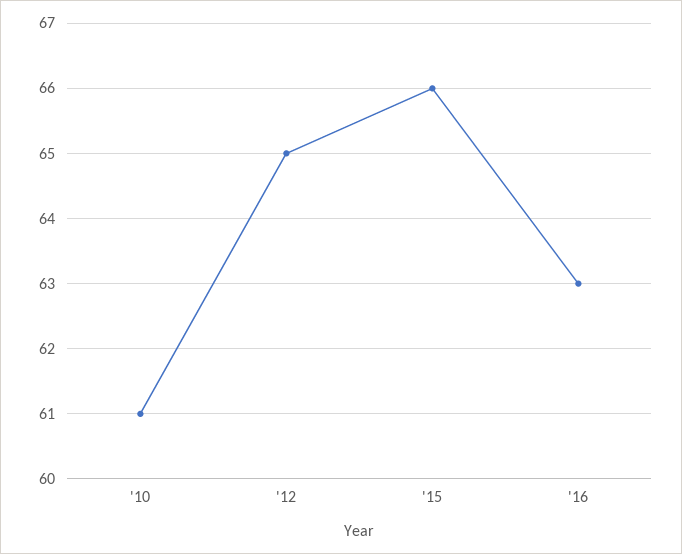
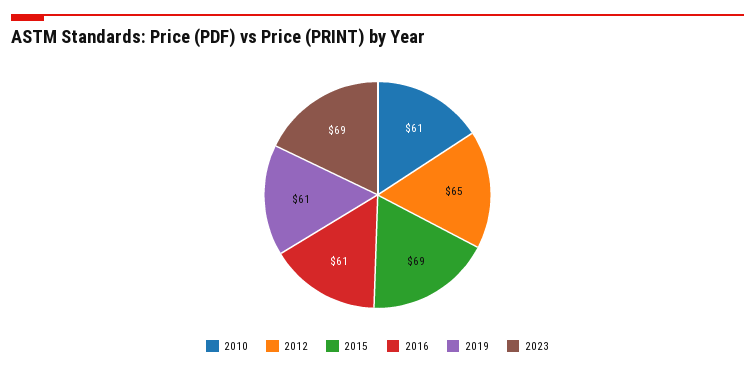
'15: 66 -> 69
'16: 63 -> 61
2019: none -> 61
2023: none -> 69

